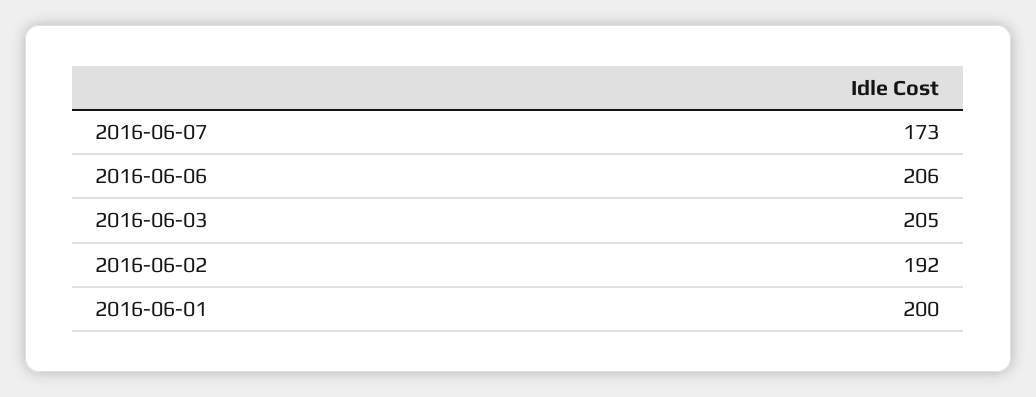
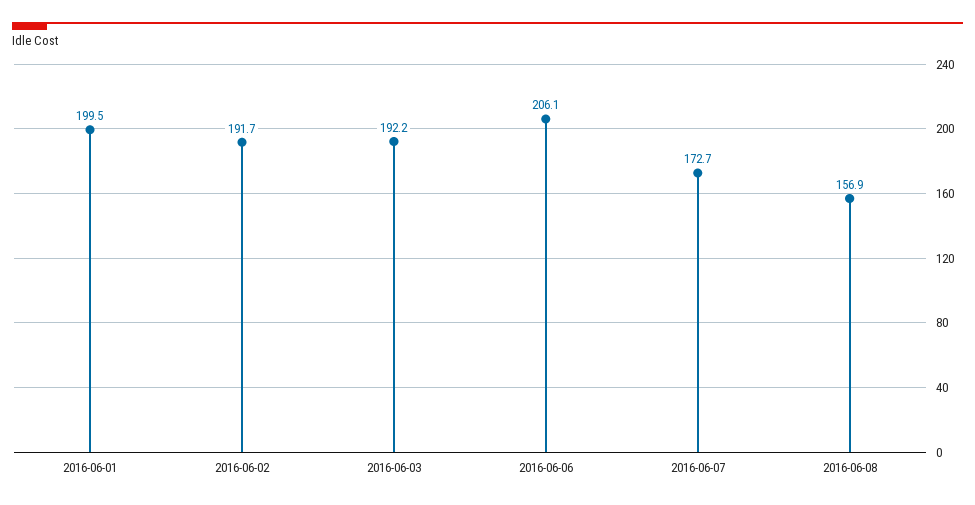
2016-06-03: 205 -> 192.2
2016-06-08: none -> 156.9

